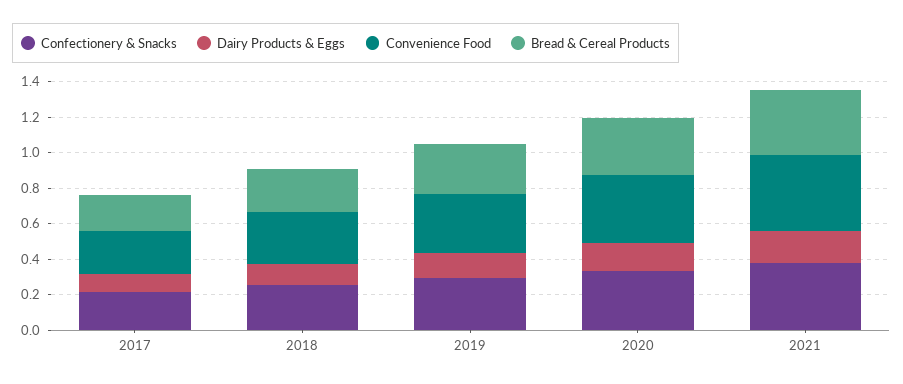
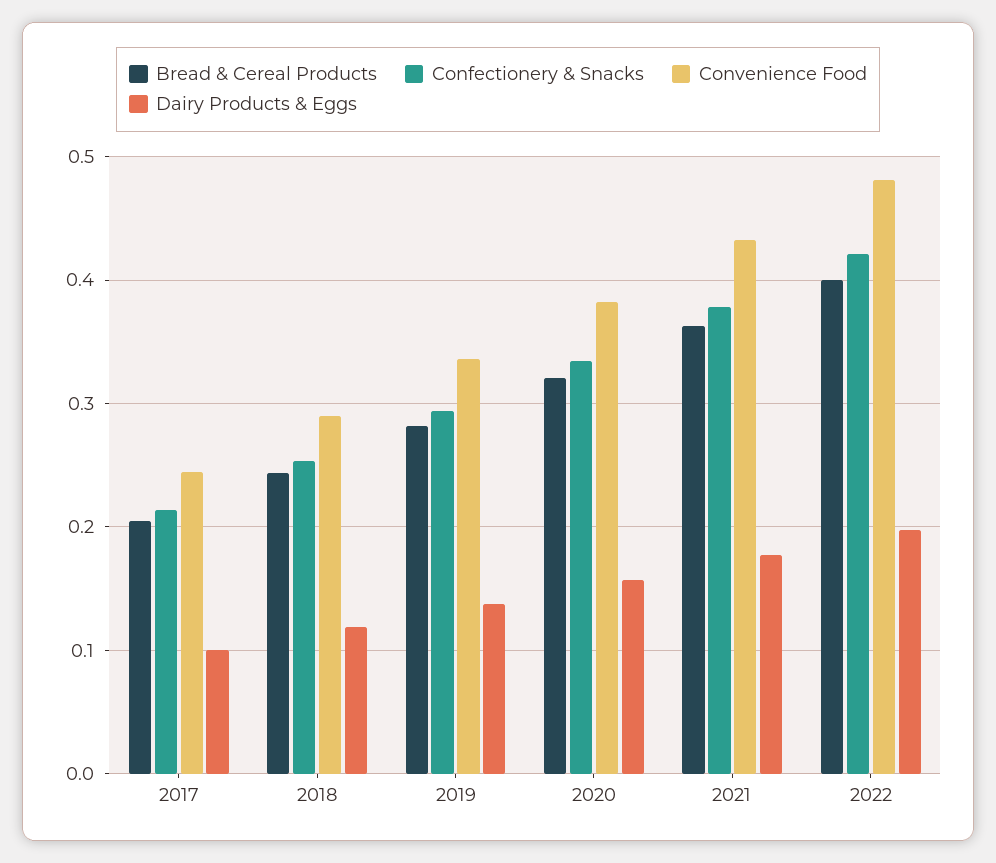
Bread & Cereal Products, 2022: none -> 0.4
Confectionery & Snacks, 2022: none -> 0.42
Convenience Food, 2022: none -> 0.48
Dairy Products & Eggs, 2022: none -> 0.2

